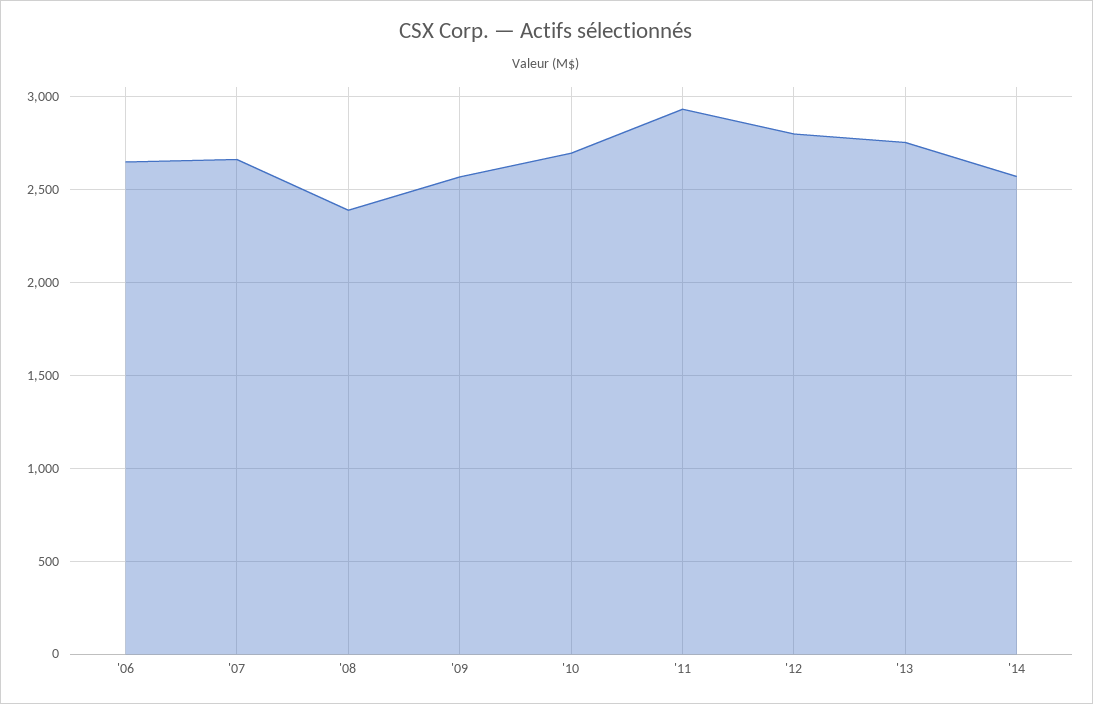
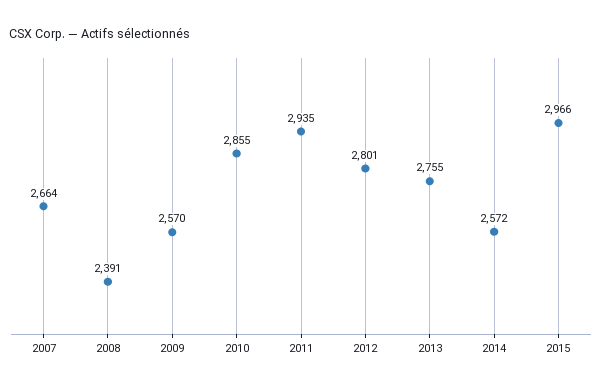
'06: 2650 -> none
'10: 2700 -> 2855
2015: none -> 2966

